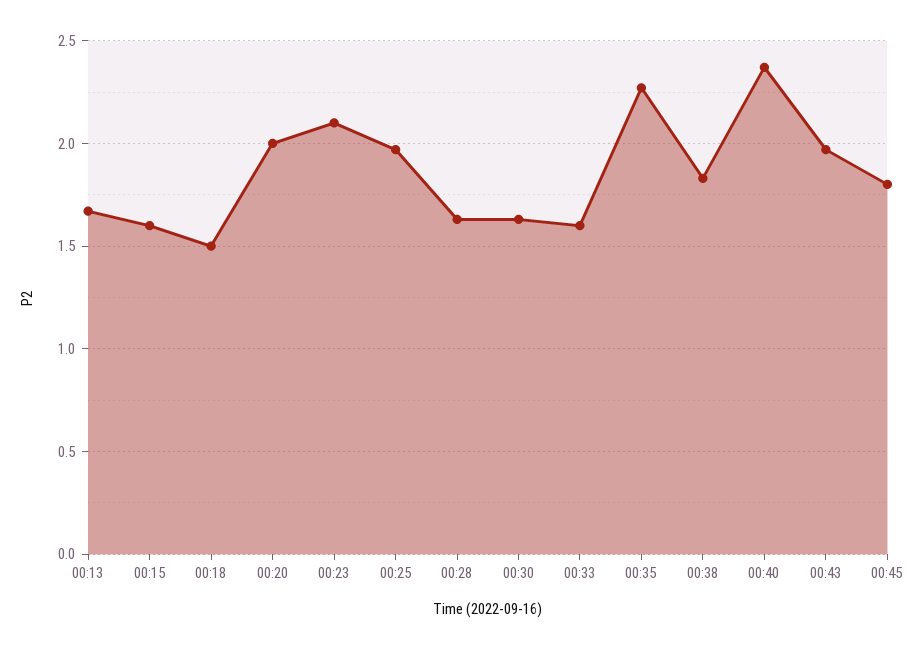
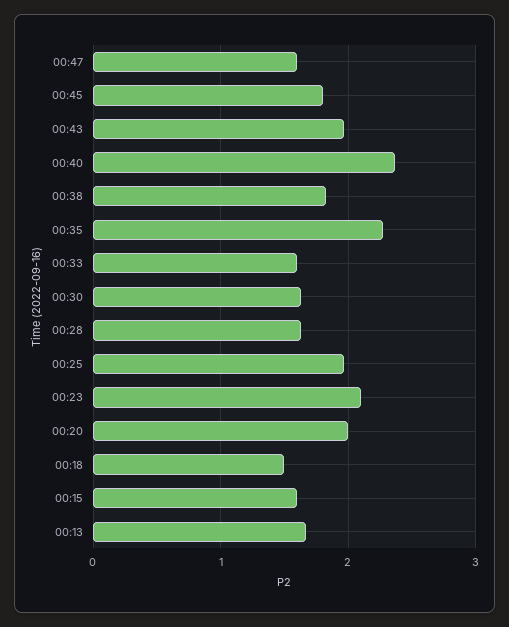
00:47: none -> 1.6

